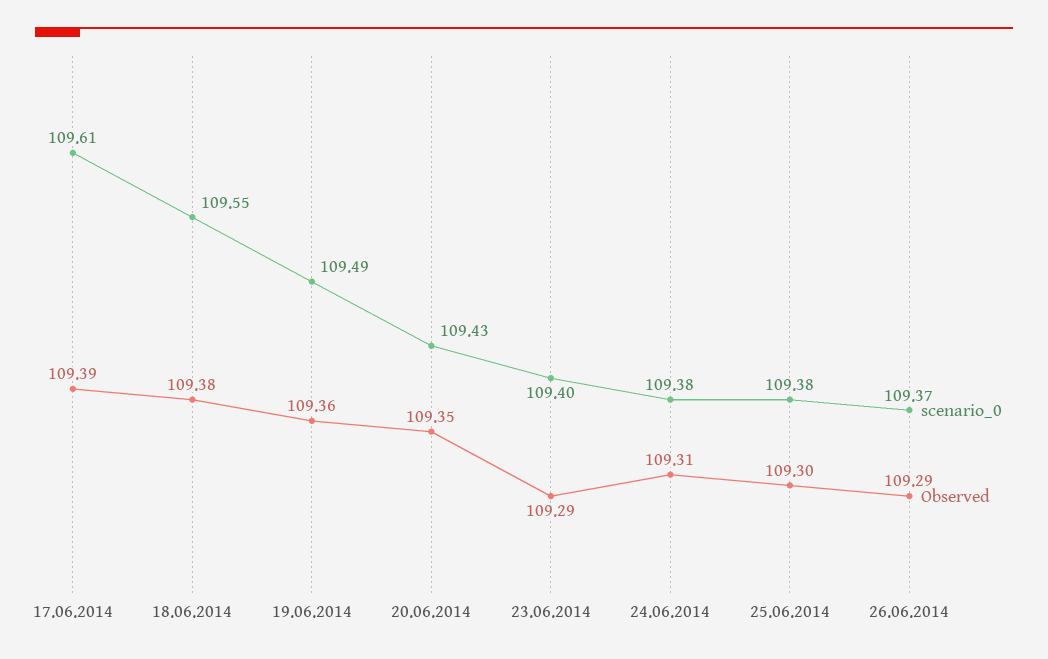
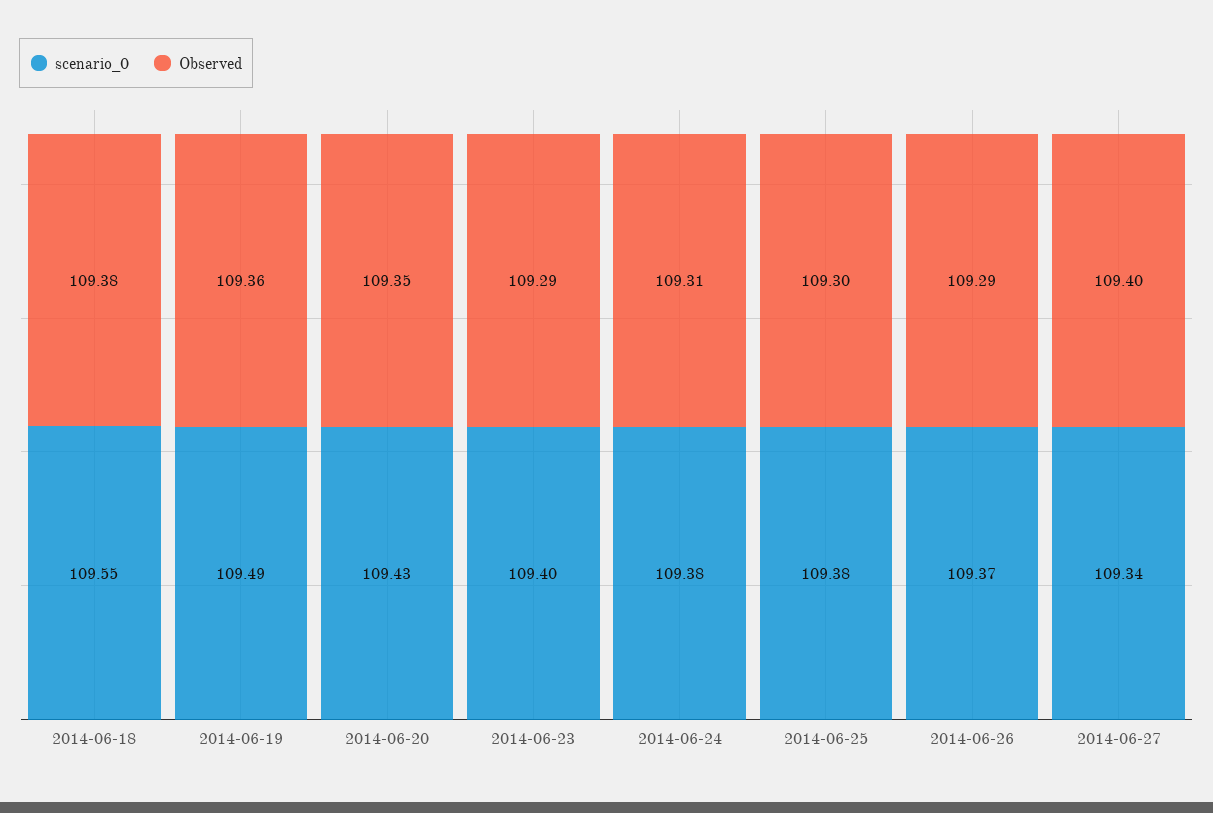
scenario_0, 17.06.2014: 109.61 -> none
Observed, 17.06.2014: 109.39 -> none
scenario_0, 2014-06-27: none -> 109.34
Observed, 2014-06-27: none -> 109.4

